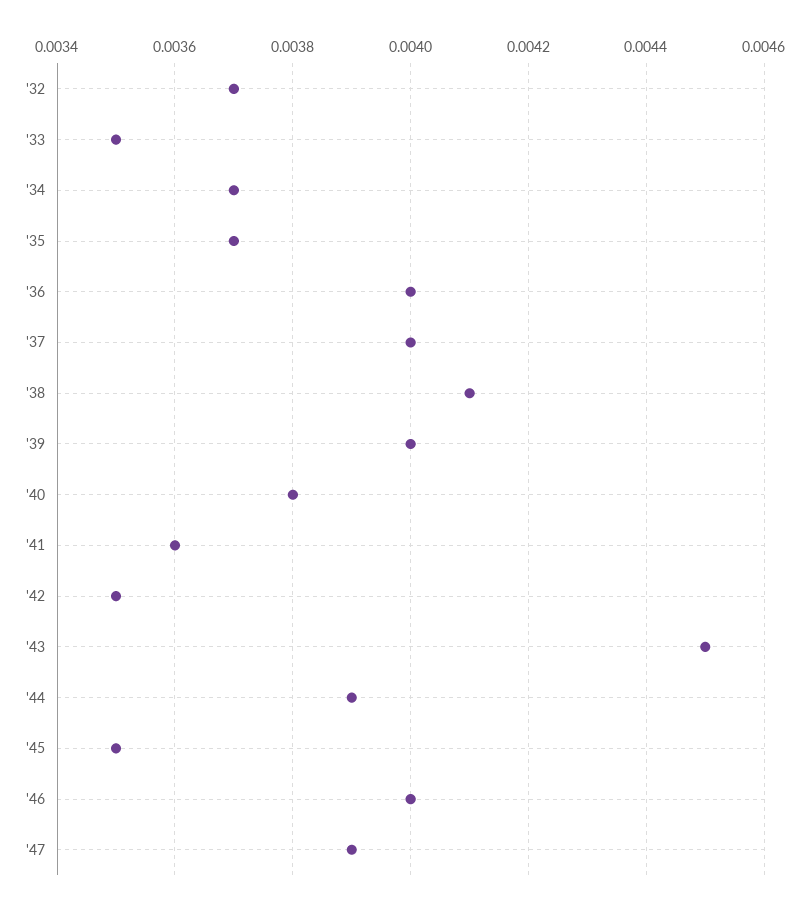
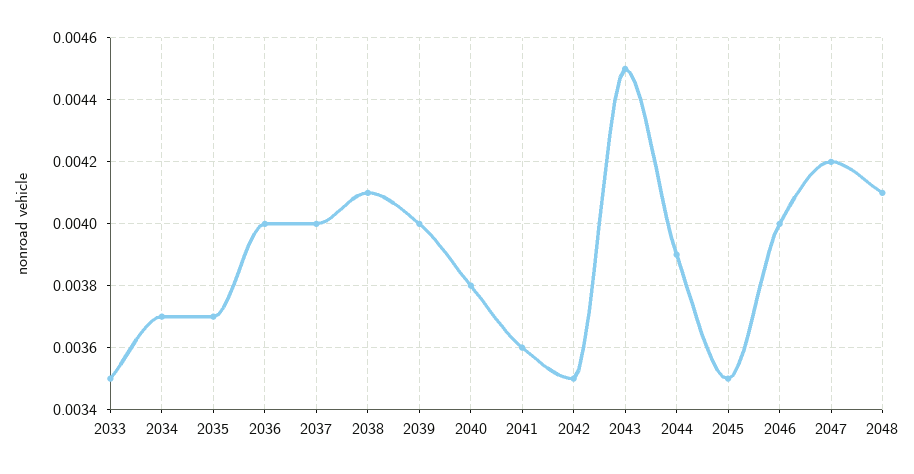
'32: 0.0037 -> none
'47: 0.0039 -> 0.0042
2048: none -> 0.0041

